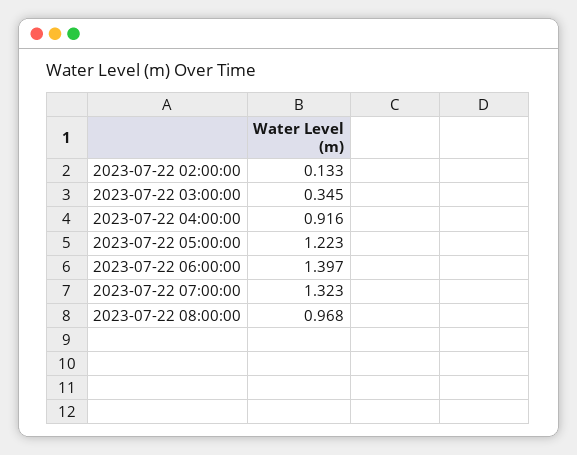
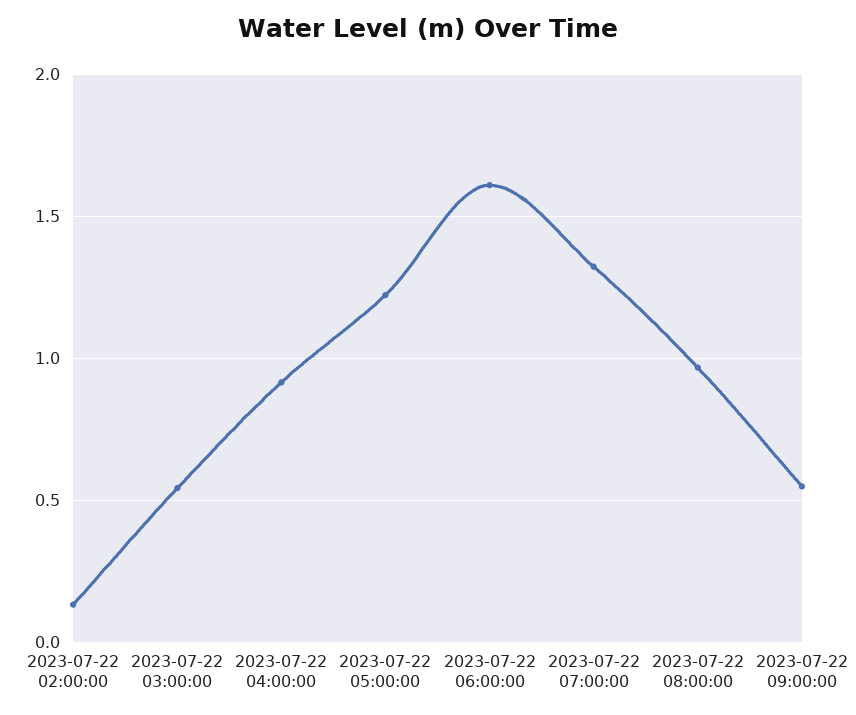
2023-07-22 03:00:00: 0.345 -> 0.55
2023-07-22 06:00:00: 1.397 -> 1.6
2023-07-22 09:00:00: none -> 0.55

